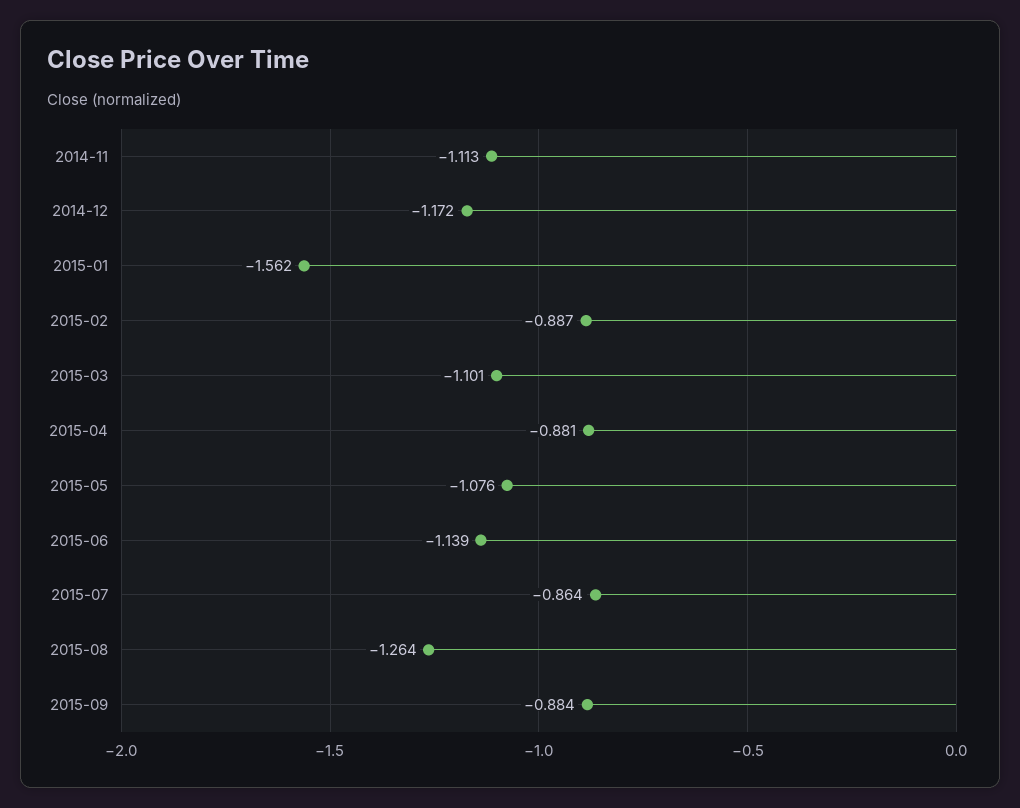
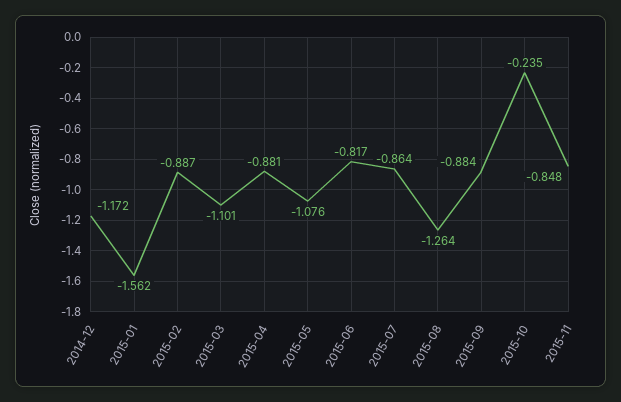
2014-11: -1.113 -> none
2015-06: -1.139 -> -0.817
2015-10: none -> -0.235
2015-11: none -> -0.848

